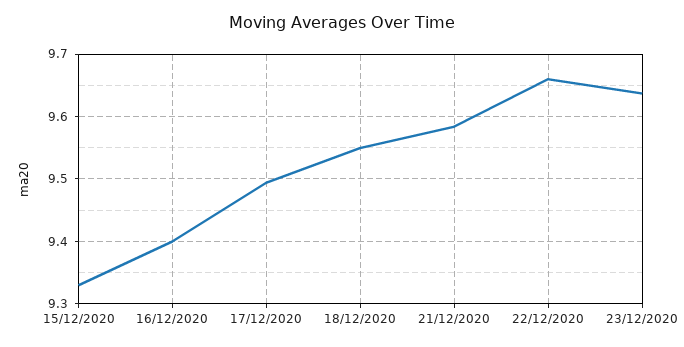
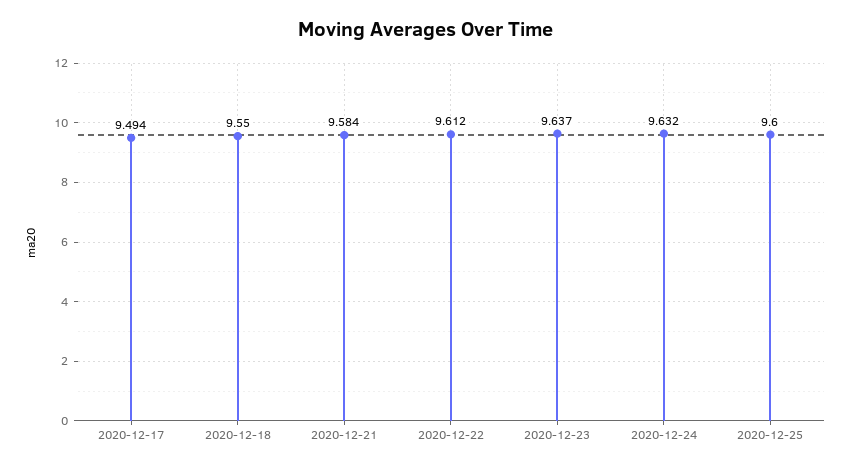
15/12/2020: 9.33 -> none
16/12/2020: 9.4 -> none
22/12/2020: 9.66 -> 9.612
2020-12-24: none -> 9.632
2020-12-25: none -> 9.6

